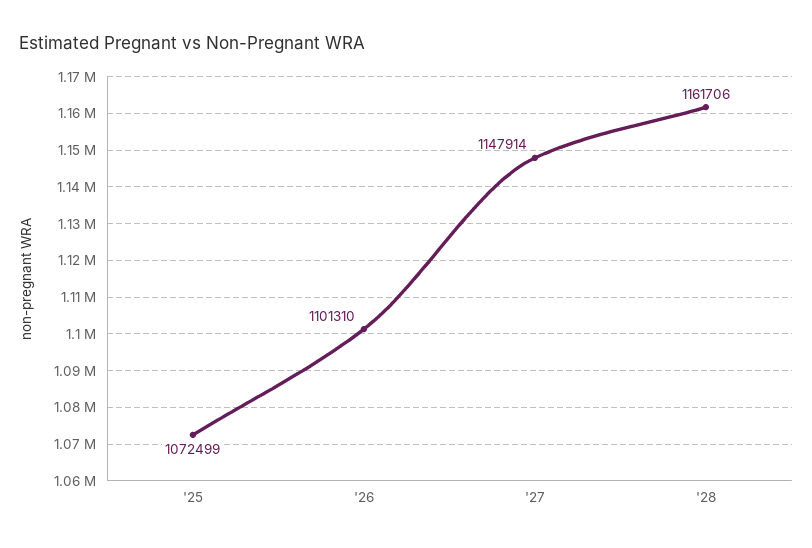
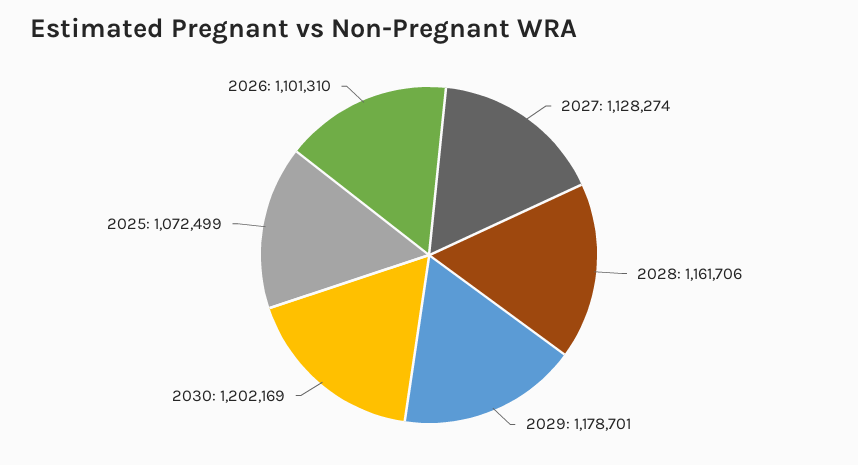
'27: 1147914 -> 1128274
2029: none -> 1178701
2030: none -> 1202169

